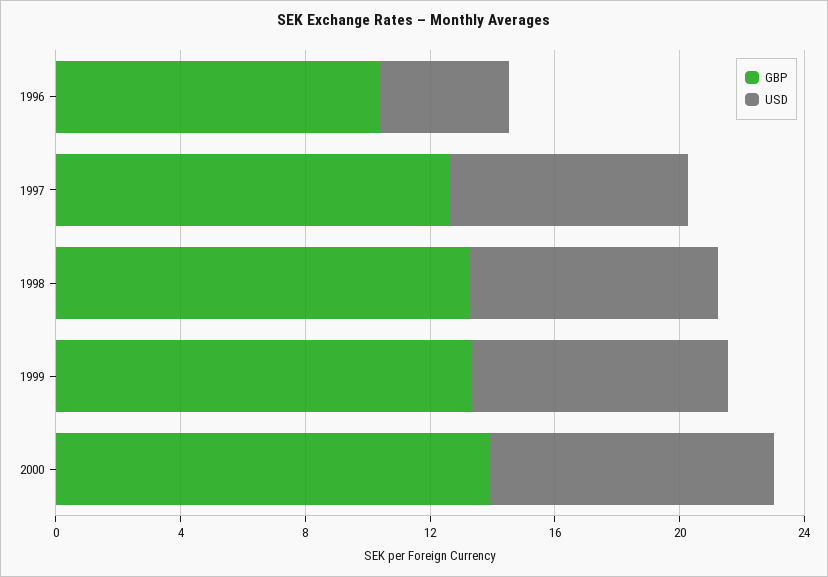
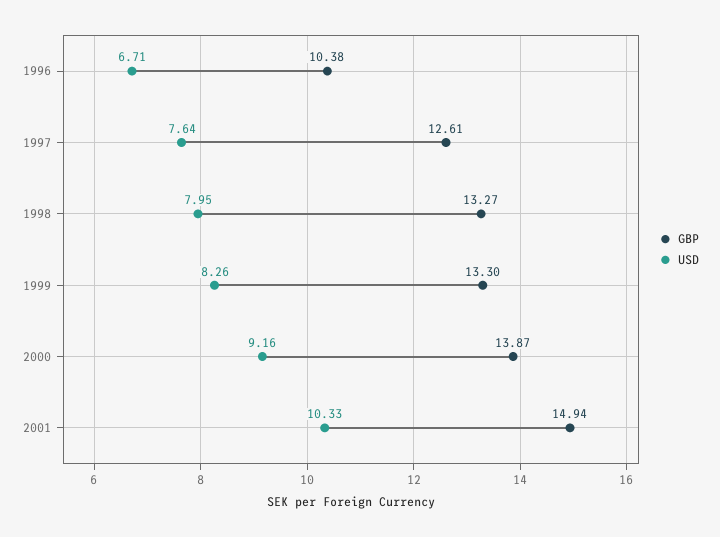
USD, 1996: 4 -> 6.71
GBP, 2001: none -> 14.94
USD, 2001: none -> 10.33

